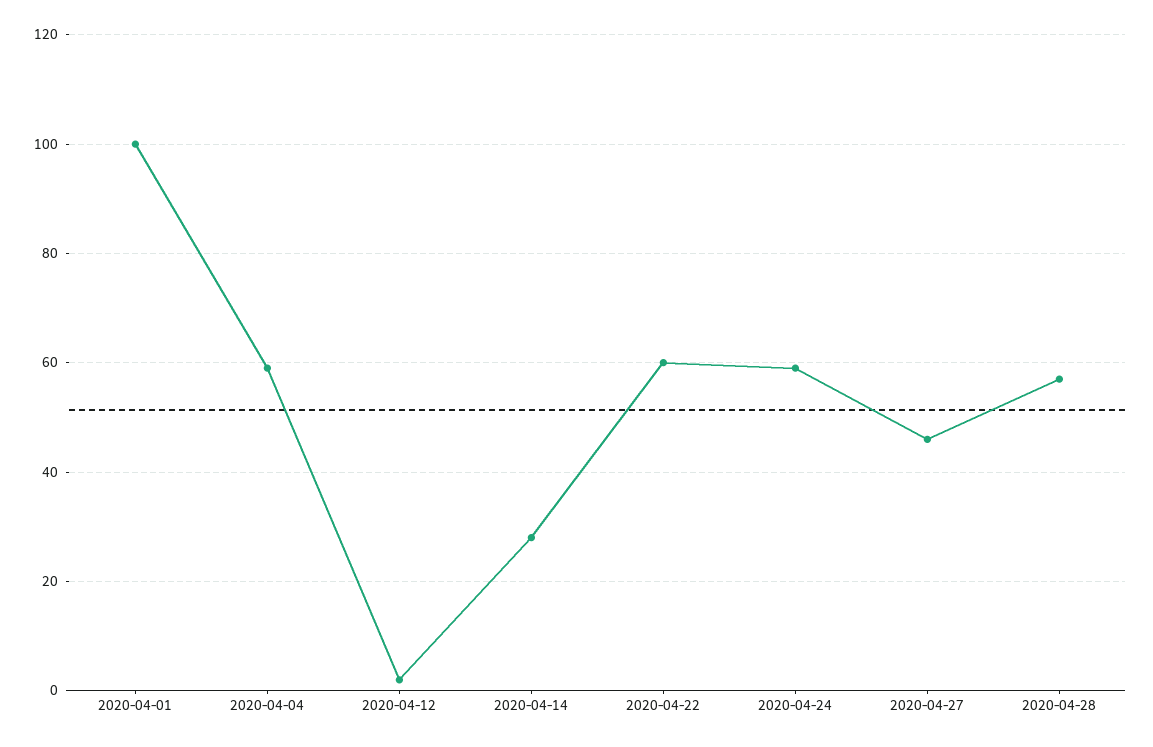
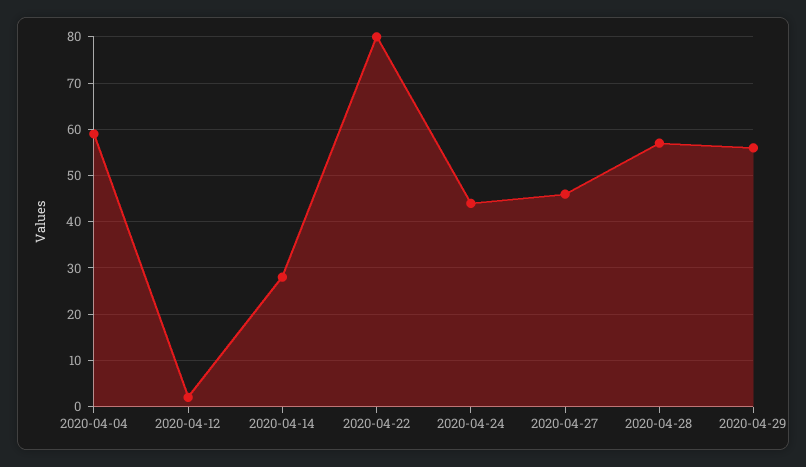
2020-04-01: 100 -> none
2020-04-22: 60 -> 80
2020-04-24: 60 -> 45
2020-04-29: none -> 55

